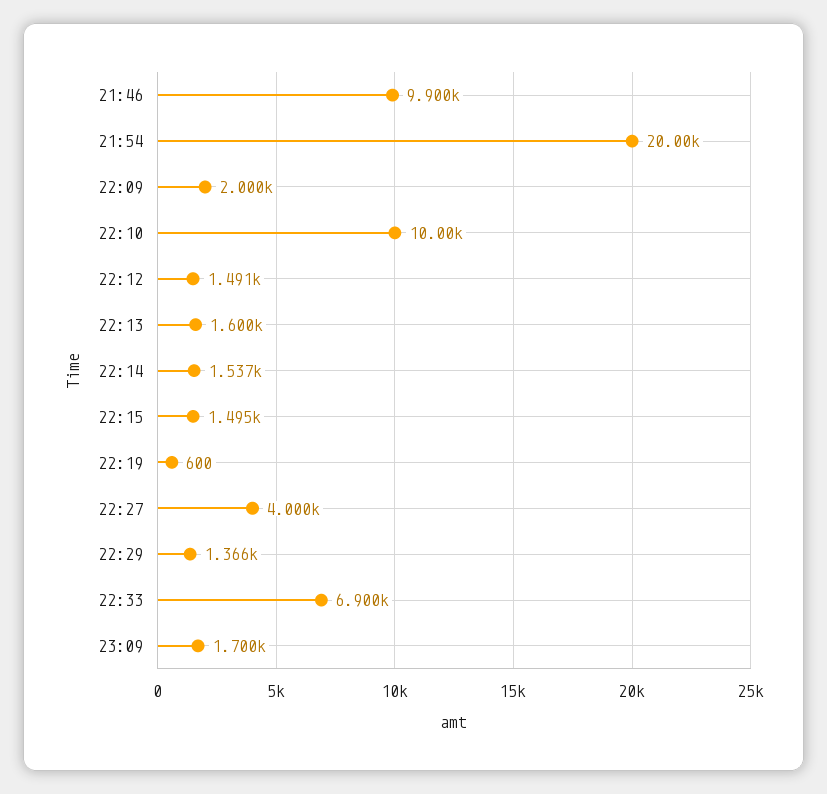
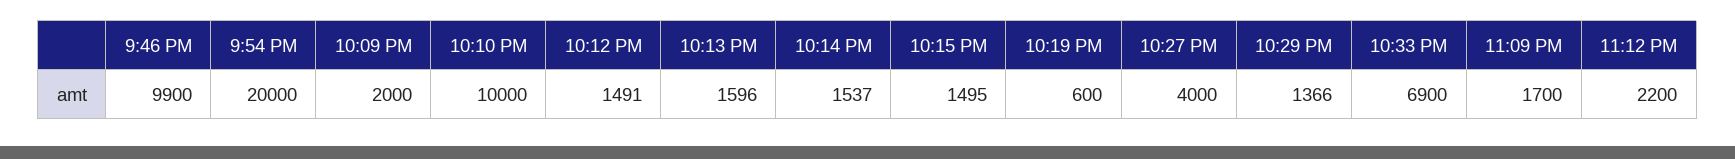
22:13: 1600 -> 1596
11:12 PM: none -> 2200

